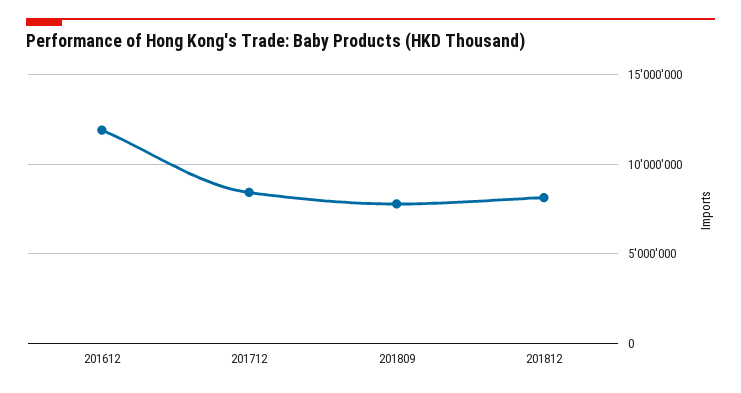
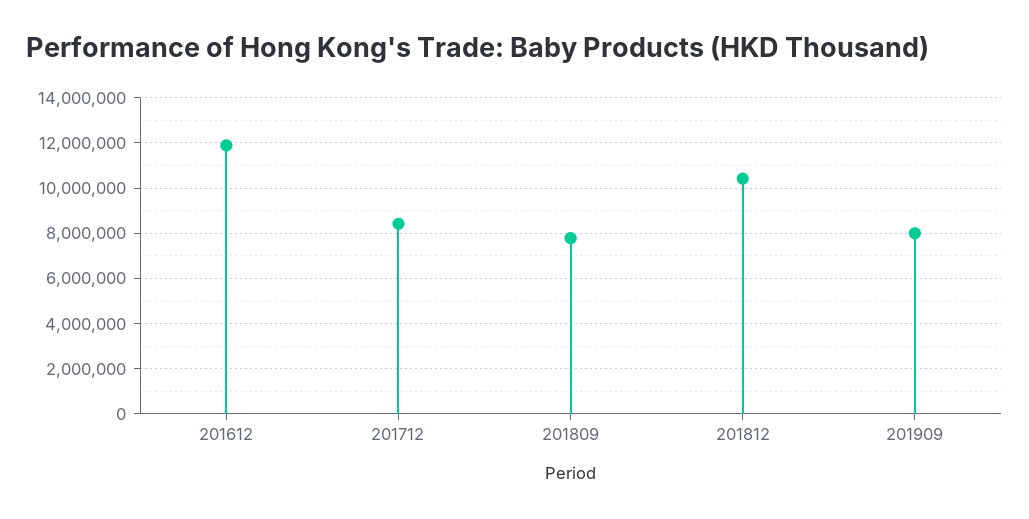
201812: 8000000 -> 10500000
201909: none -> 8000000

